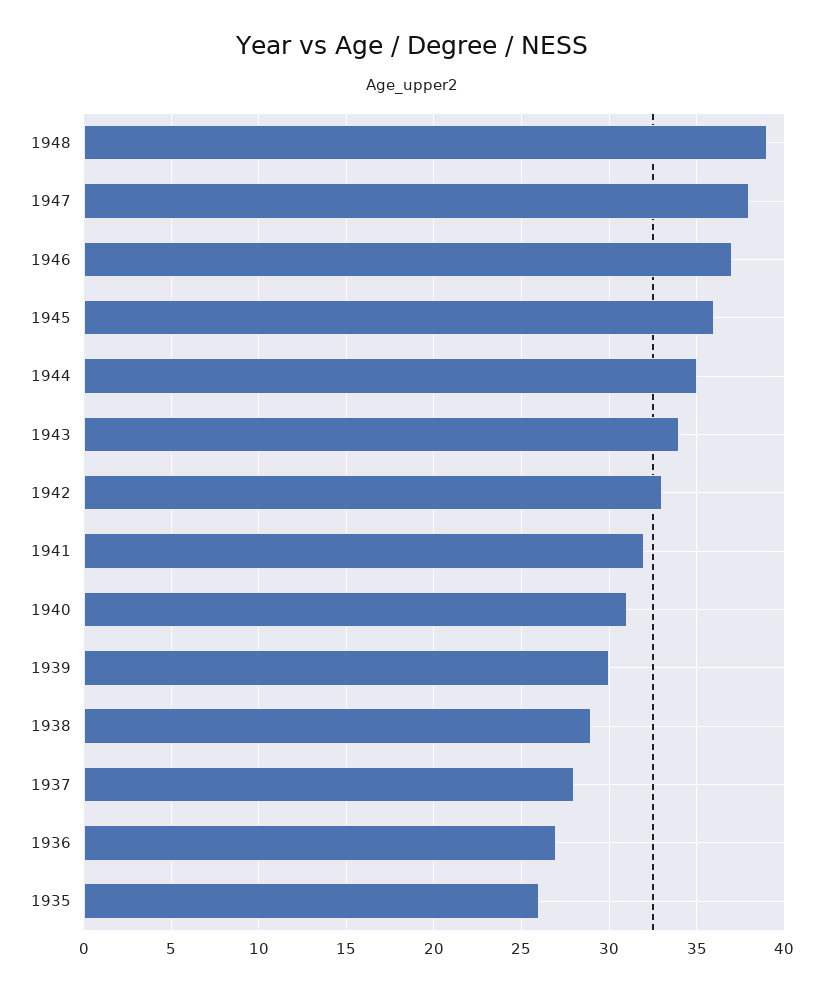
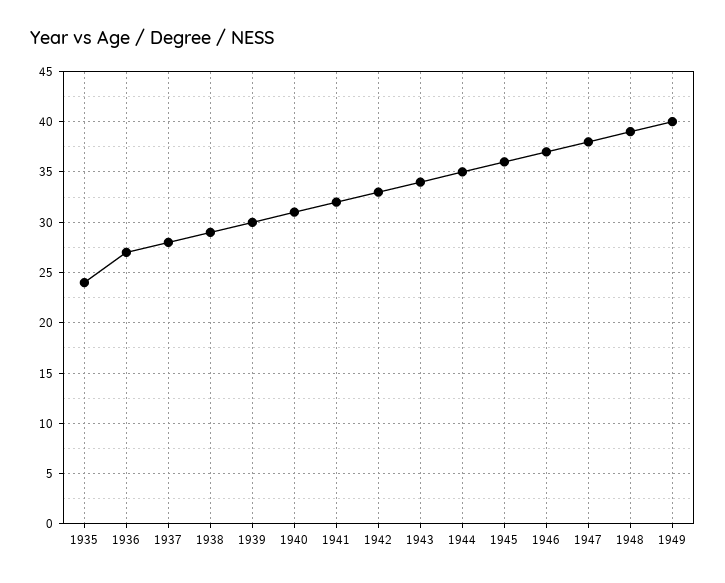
1935: 26 -> 24
1949: none -> 40

